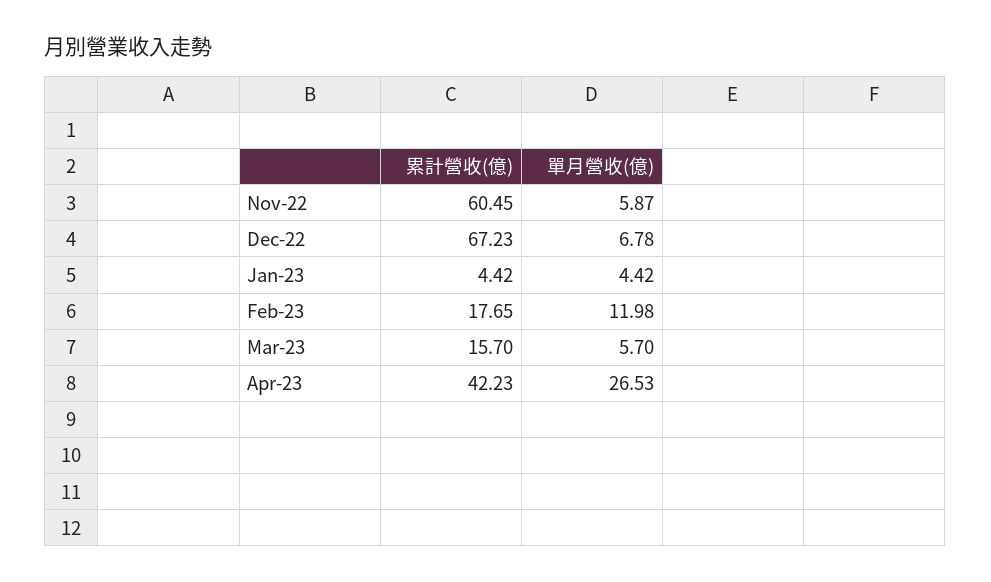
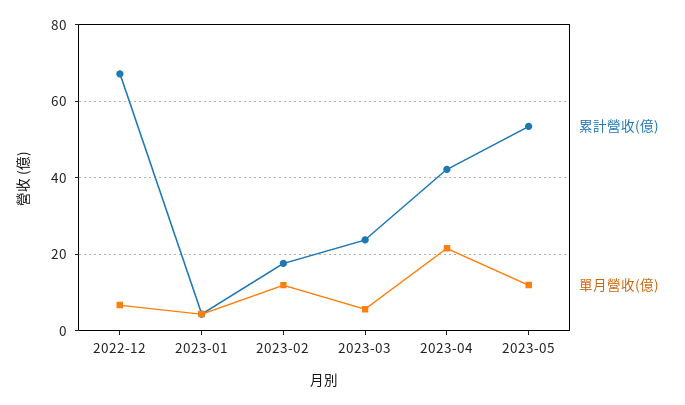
累計營收(億), Nov-22: 60.45 -> none
單月營收(億), Nov-22: 5.87 -> none
累計營收(億), Mar-23: 15.7 -> 24
單月營收(億), Apr-23: 26.53 -> 22
累計營收(億), 2023-05: none -> 54
單月營收(億), 2023-05: none -> 12

